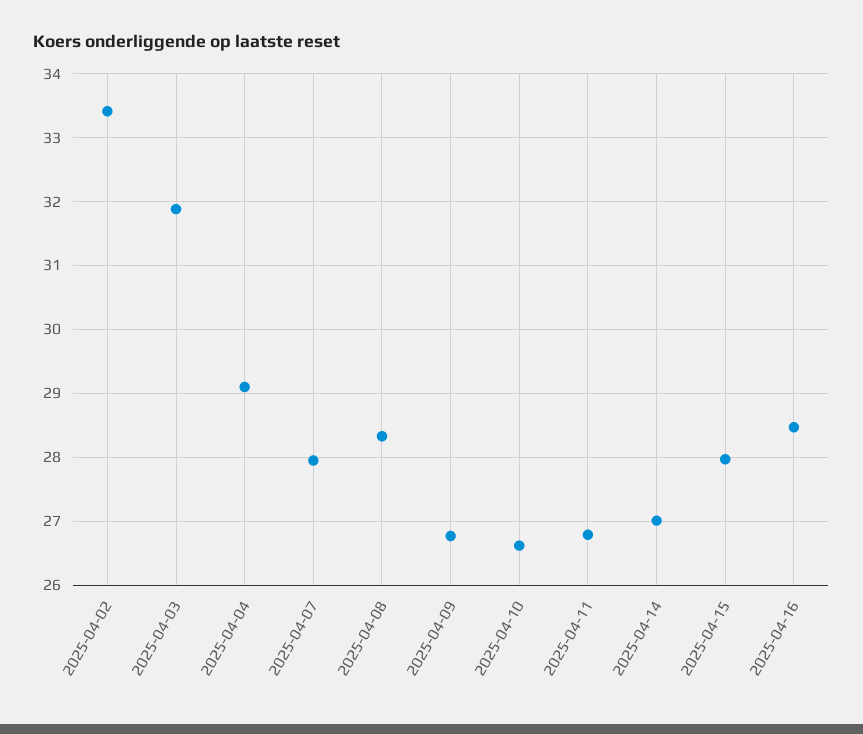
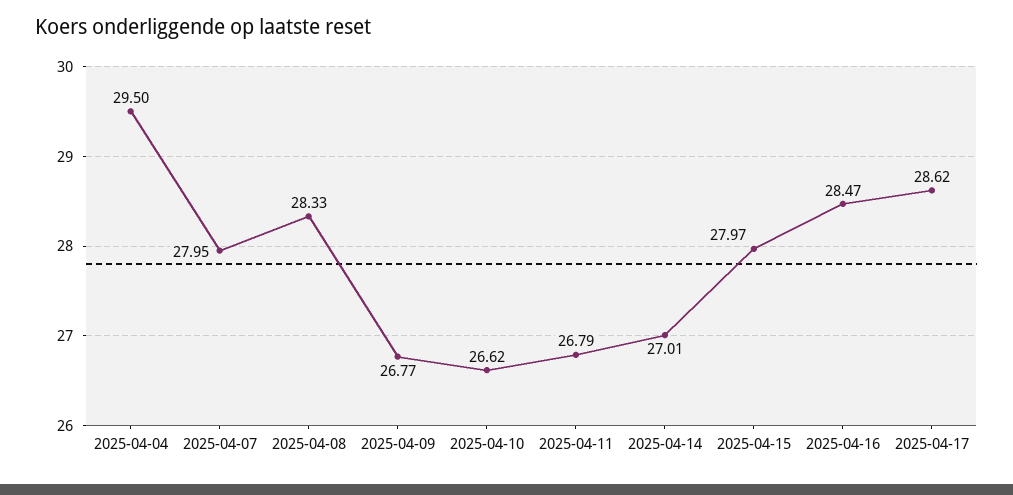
2025-04-02: 33.4 -> none
2025-04-03: 31.9 -> none
2025-04-04: 29.1 -> 29.5
2025-04-17: none -> 28.62

